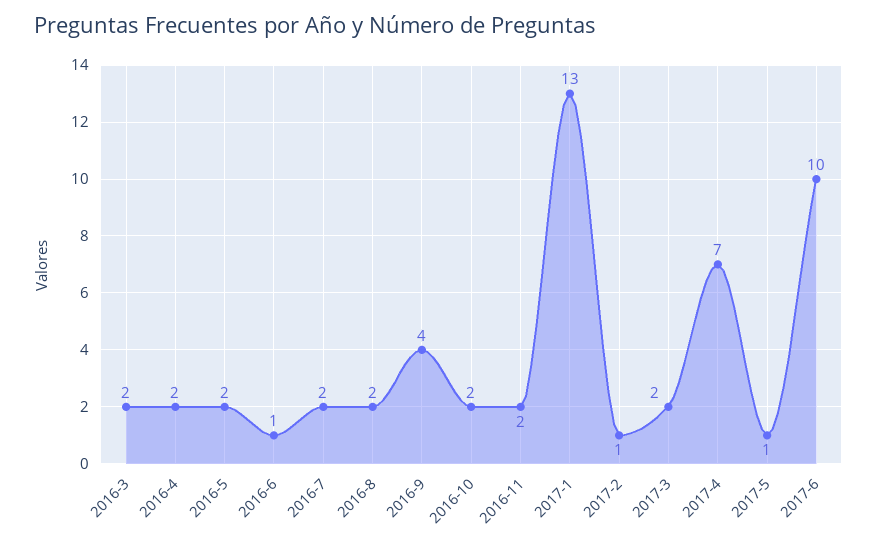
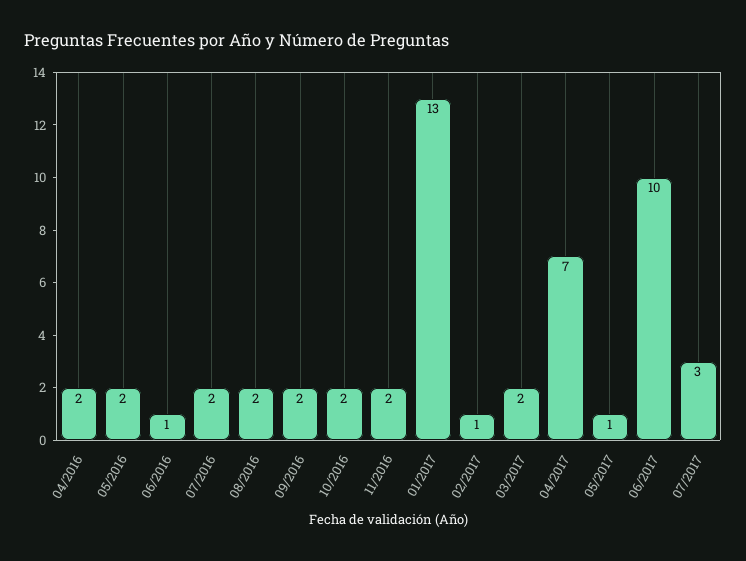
2016-3: 2 -> none
2016-9: 4 -> 2
07/2017: none -> 3

